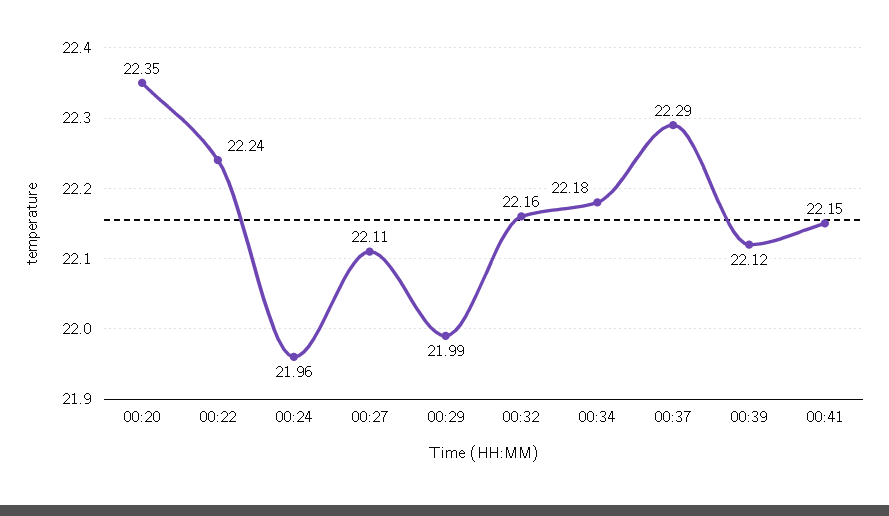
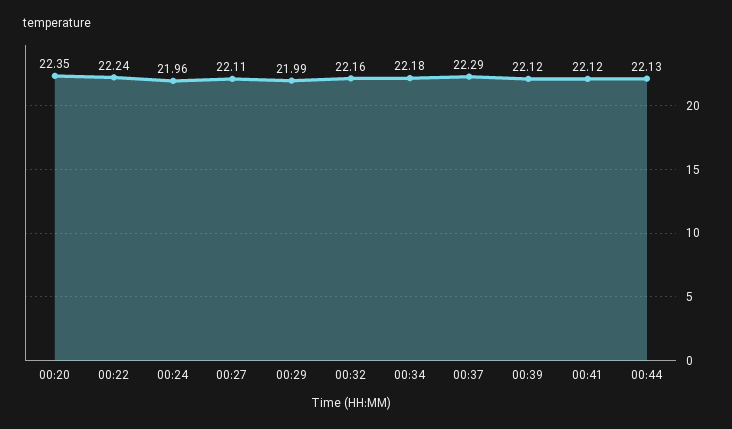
00:41: 22.15 -> 22.12
00:44: none -> 22.13

